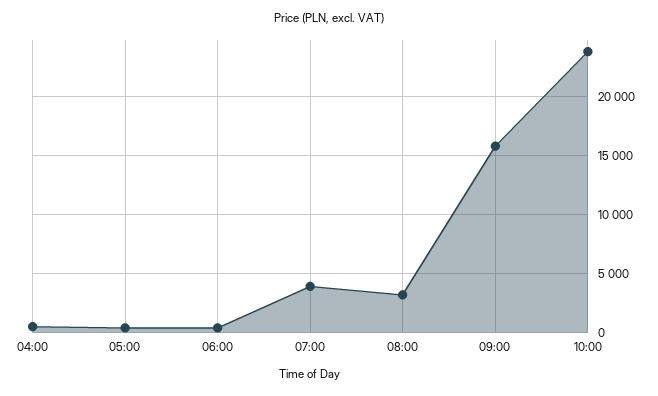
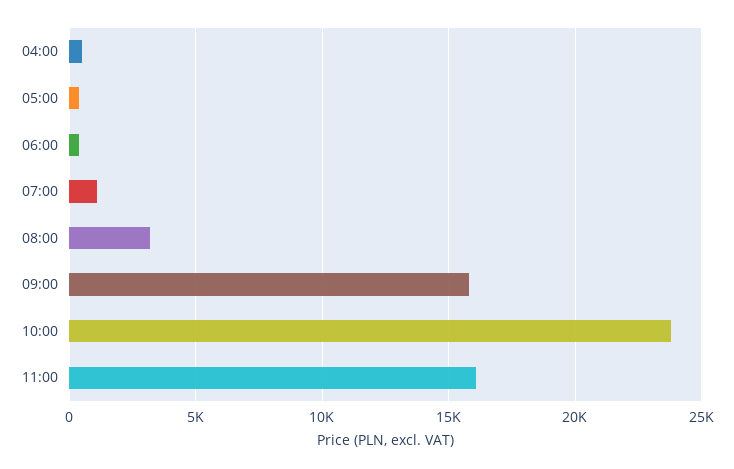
07:00: 4000 -> 1000
11:00: none -> 16000

